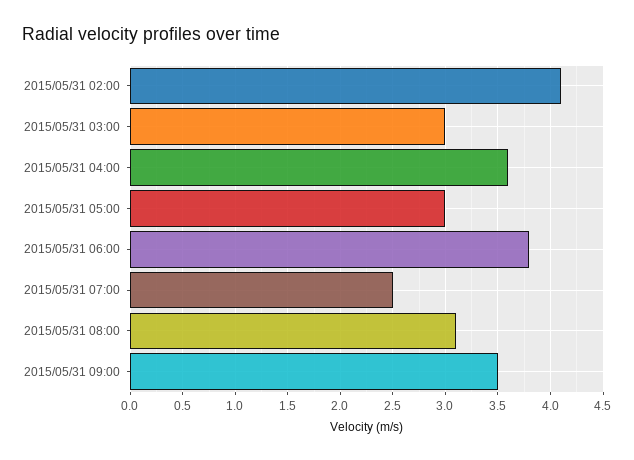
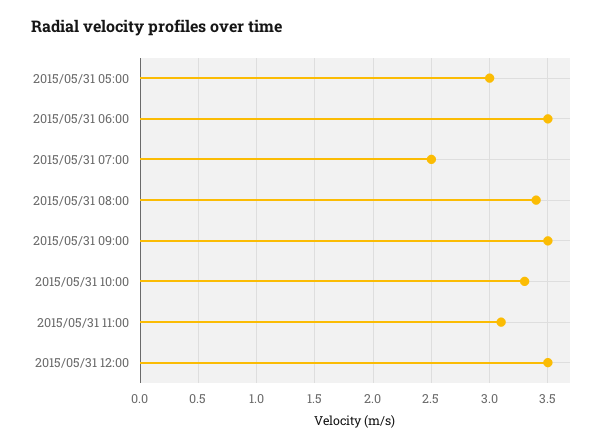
2015/05/31 02:00: 4.1 -> none
2015/05/31 03:00: 3 -> none
2015/05/31 04:00: 3.6 -> none
2015/05/31 06:00: 3.8 -> 3.5
2015/05/31 08:00: 3.1 -> 3.4
2015/05/31 10:00: none -> 3.3
2015/05/31 11:00: none -> 3.1
2015/05/31 12:00: none -> 3.5

